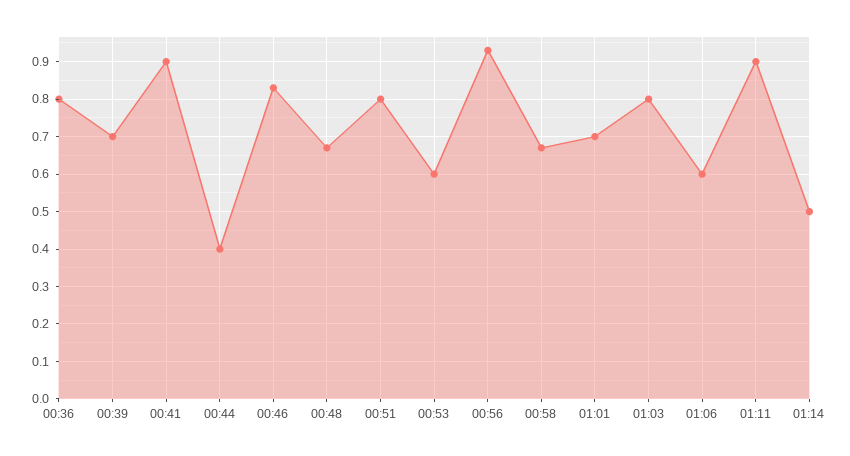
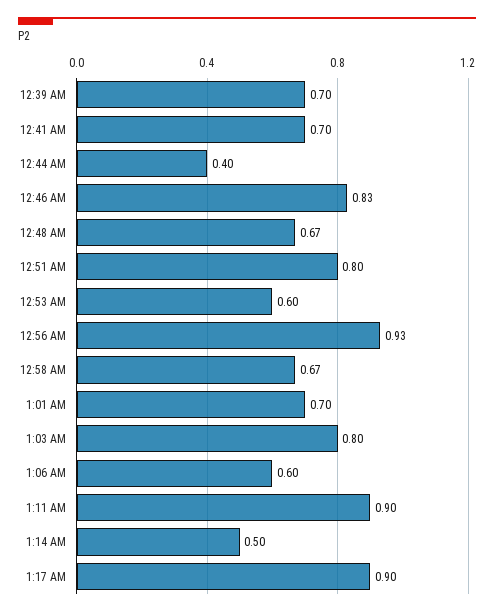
00:36: 0.8 -> none
00:41: 0.9 -> 0.7
1:17 AM: none -> 0.9

